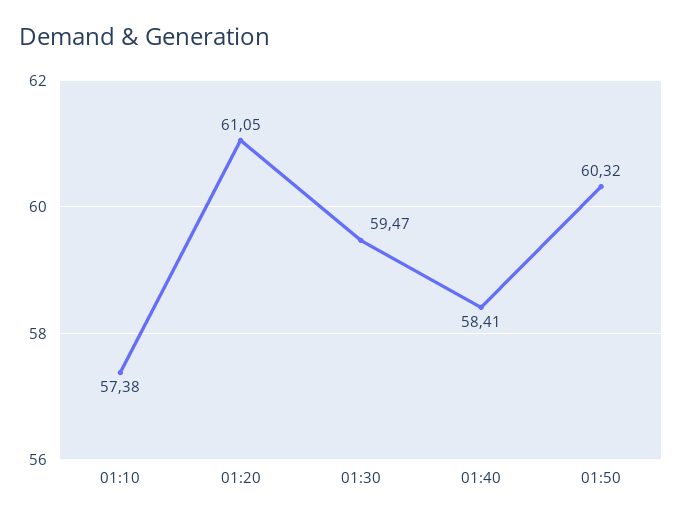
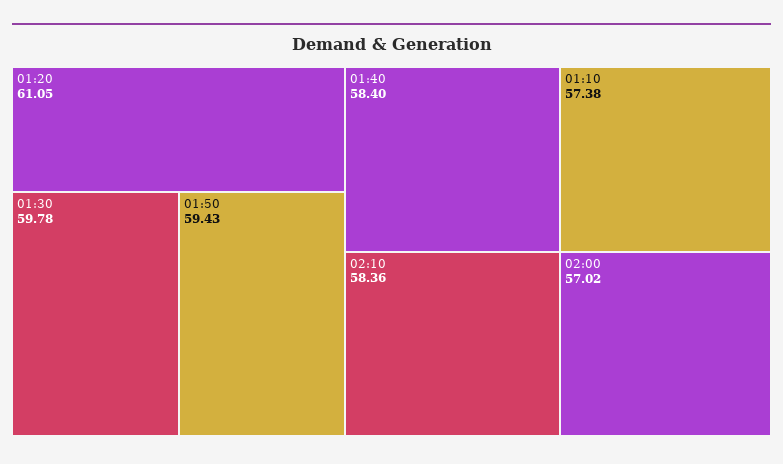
01:30: 59.47 -> 59.78
01:40: 58.41 -> 58.4
01:50: 60.32 -> 59.43
02:10: none -> 58.36
02:00: none -> 57.02

